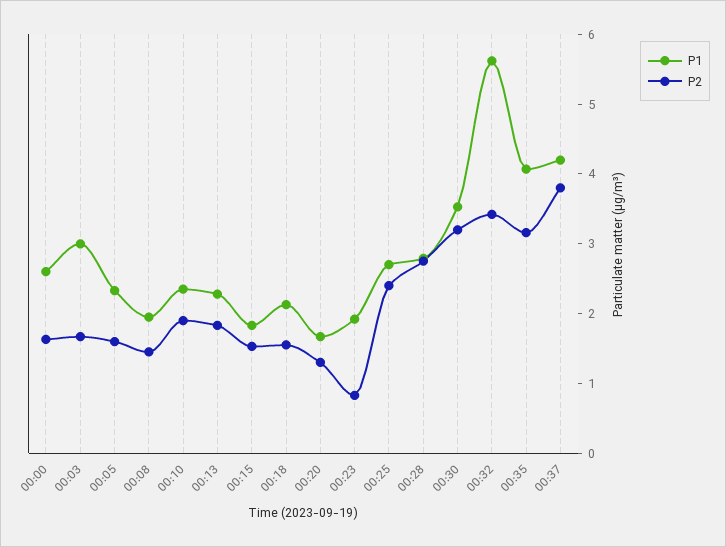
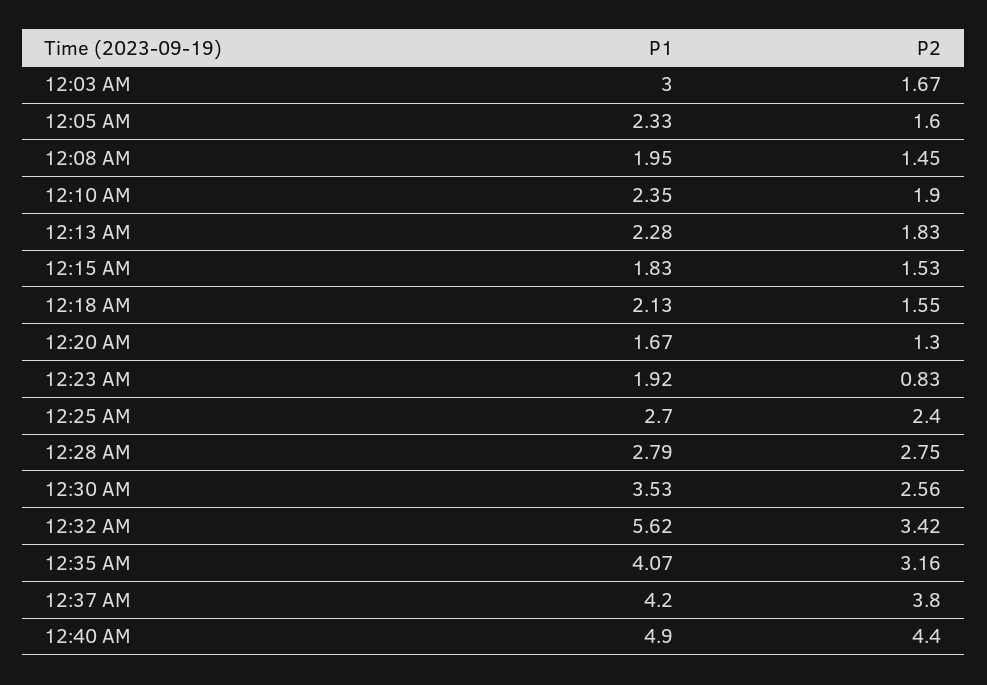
P1, 00:00: 2.6 -> none
P2, 00:00: 1.6 -> none
P2, 00:30: 3.2 -> 2.56
P1, 12:40 AM: none -> 4.9
P2, 12:40 AM: none -> 4.4

